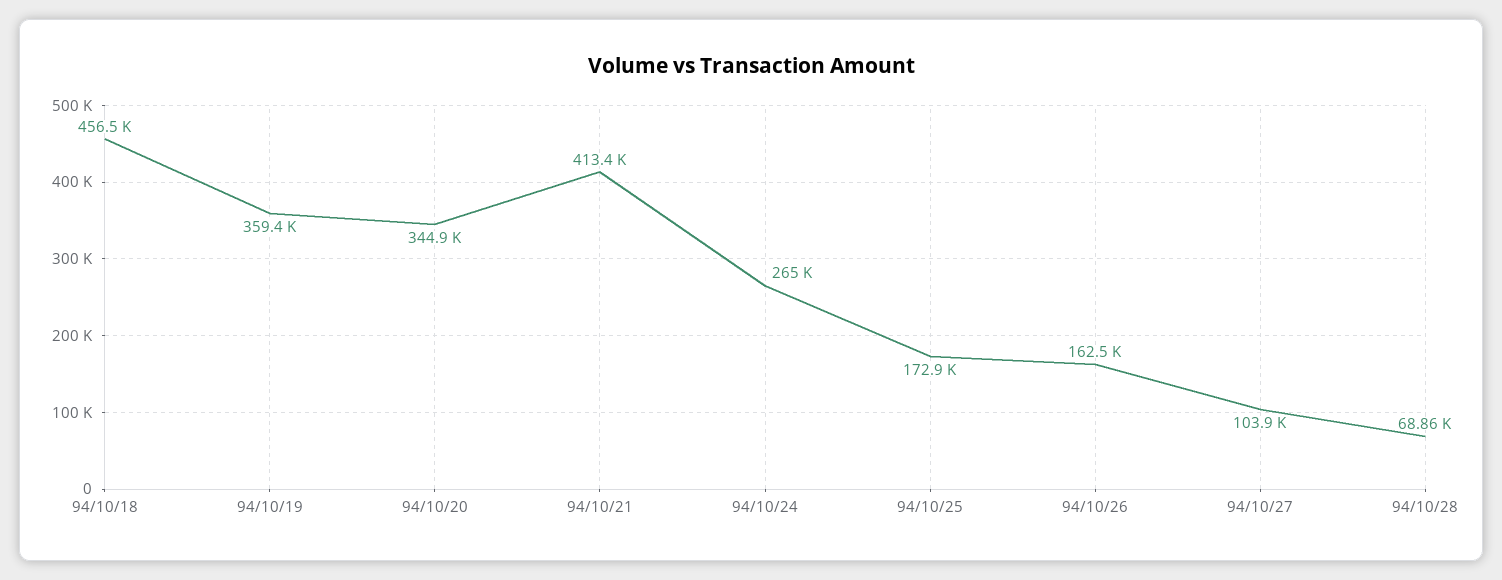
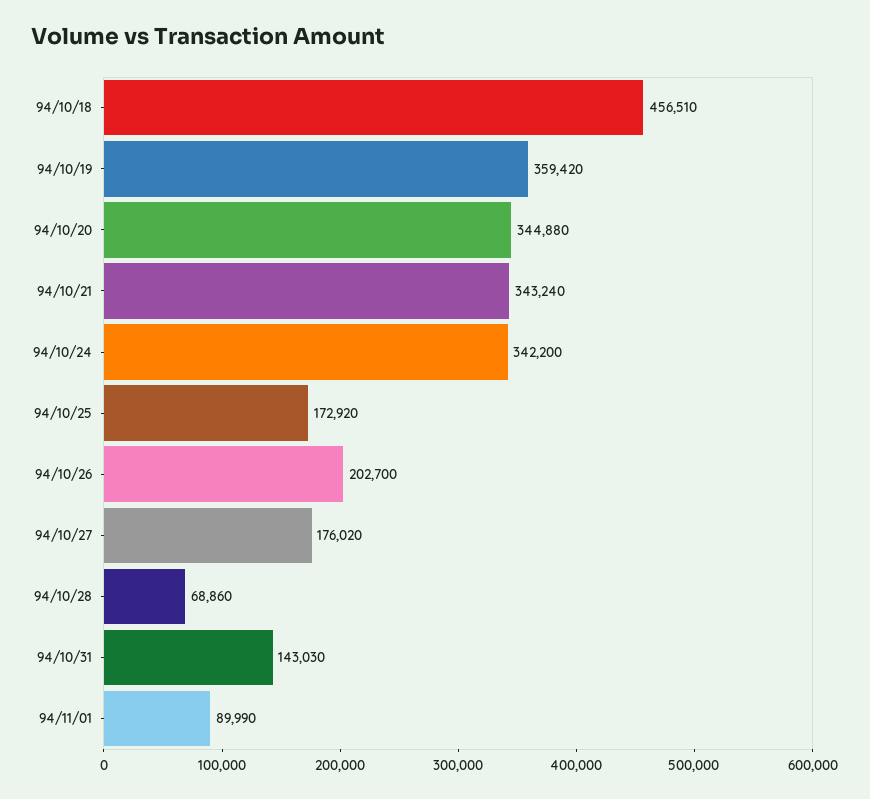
94/10/21: 413400 -> 343240
94/10/24: 265000 -> 342200
94/10/26: 162500 -> 202700
94/10/27: 103900 -> 176020
94/10/31: none -> 143030
94/11/01: none -> 89990

